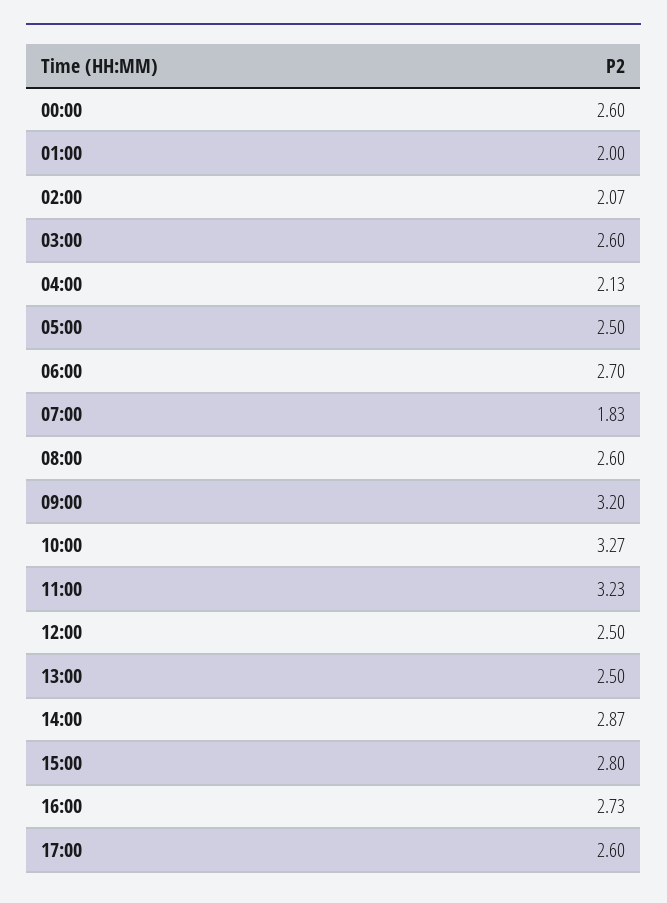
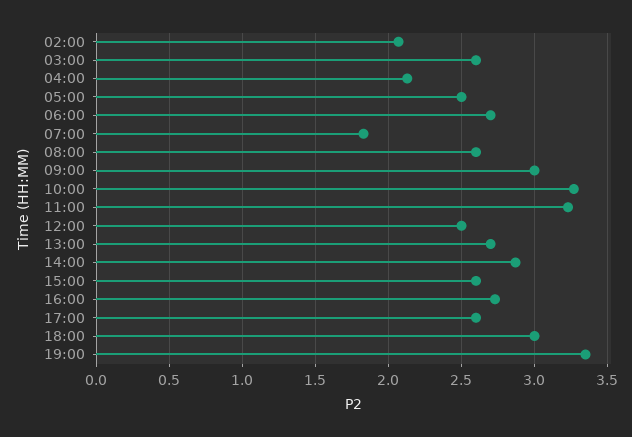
00:00: 2.6 -> none
01:00: 2 -> none
09:00: 3.2 -> 3
13:00: 2.5 -> 2.7
15:00: 2.8 -> 2.6
18:00: none -> 3
19:00: none -> 3.35

